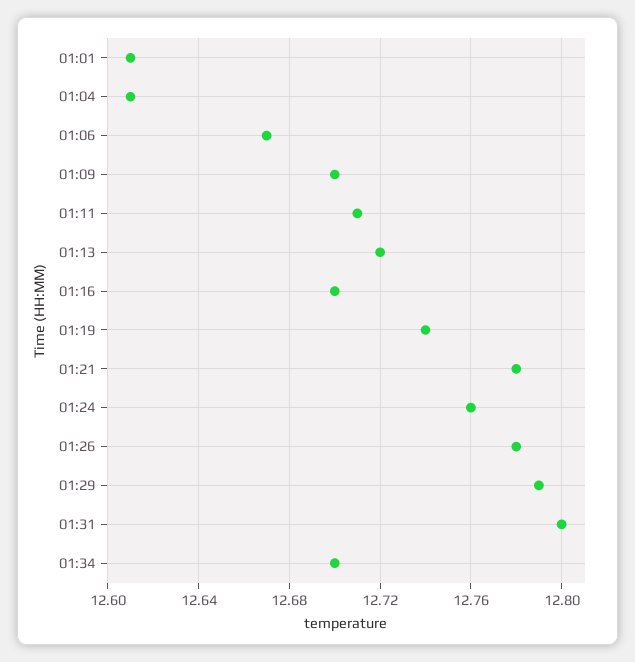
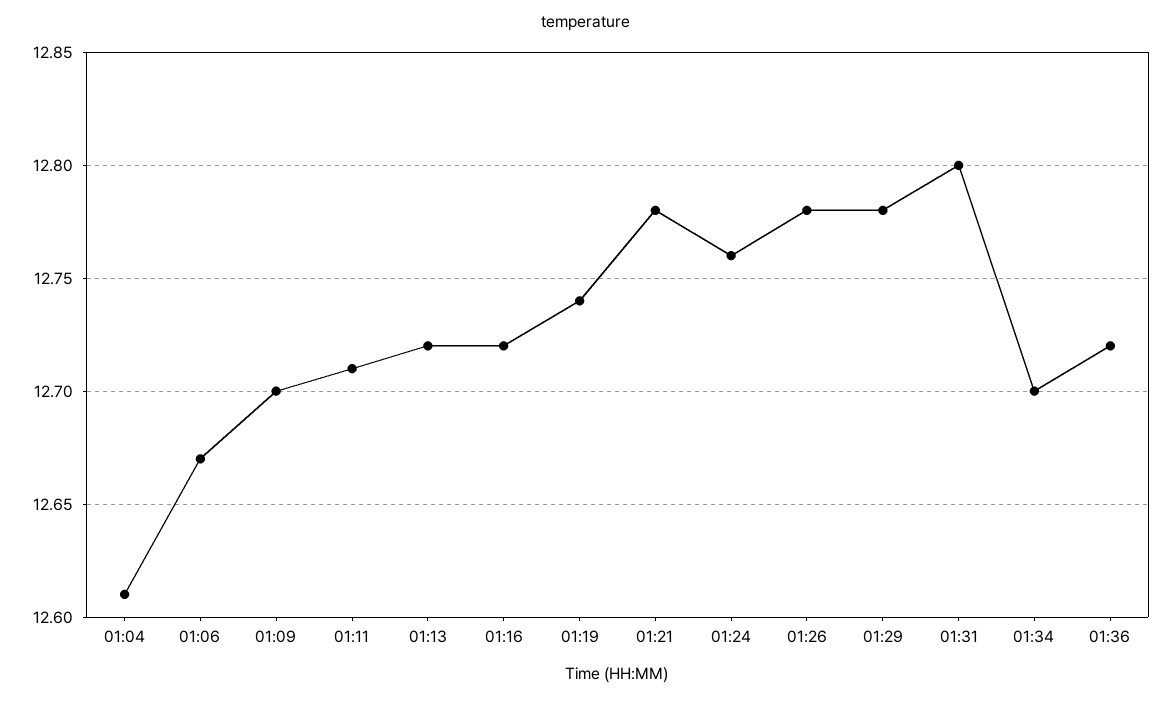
01:01: 12.61 -> none
01:16: 12.7 -> 12.72
01:29: 12.79 -> 12.78
01:36: none -> 12.72

